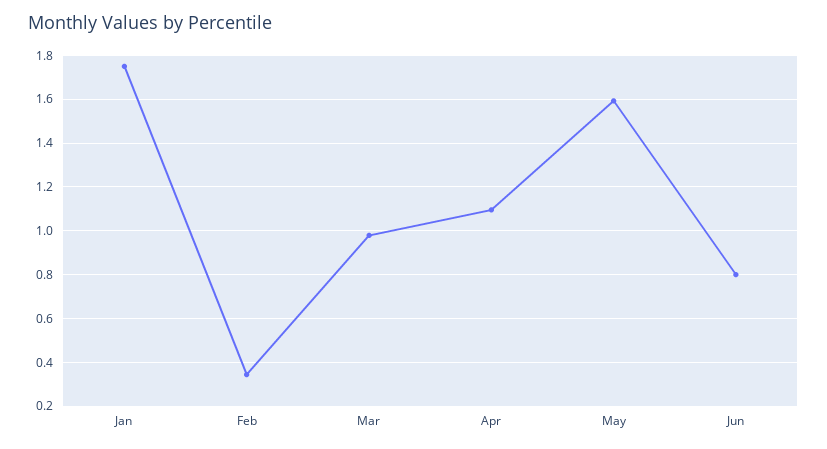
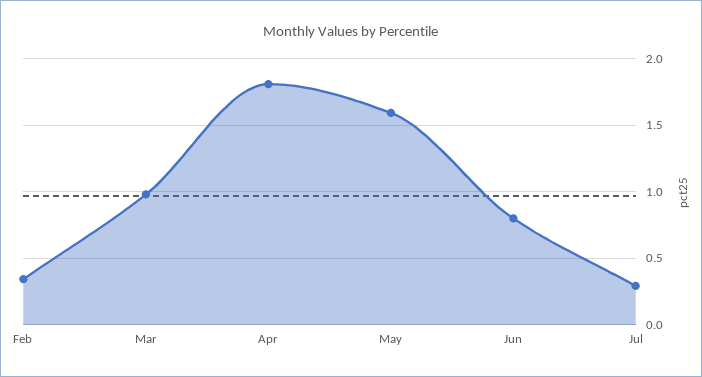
Jan: 1.75 -> none
Apr: 1.1 -> 1.8
Jul: none -> 0.3

